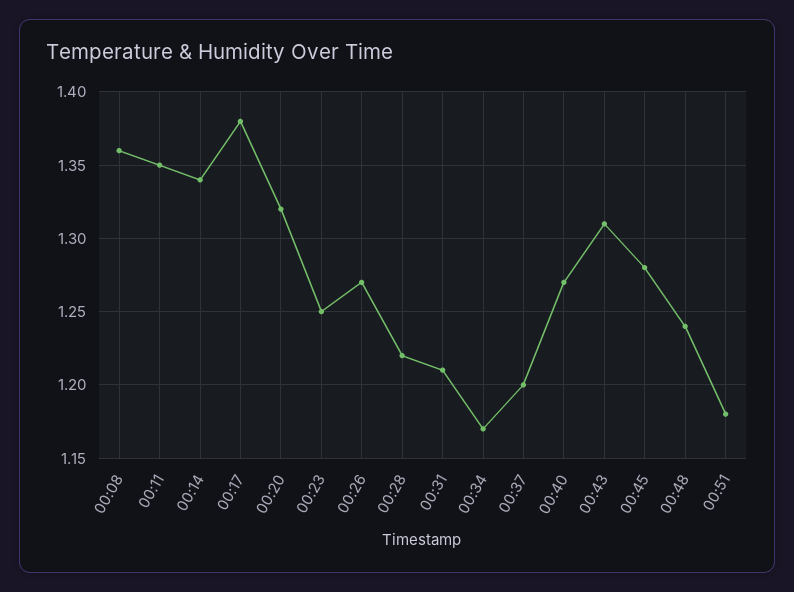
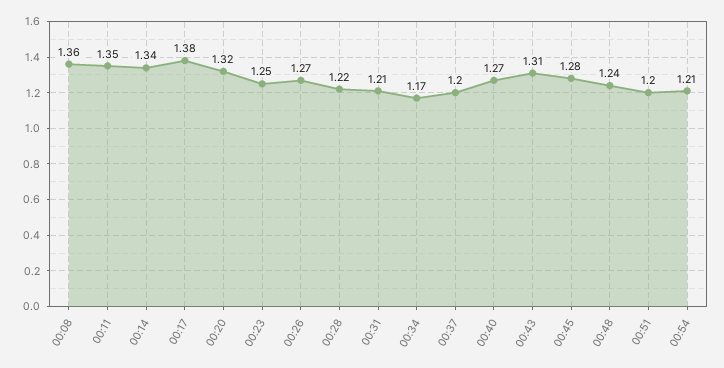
00:51: 1.18 -> 1.2
00:54: none -> 1.21

